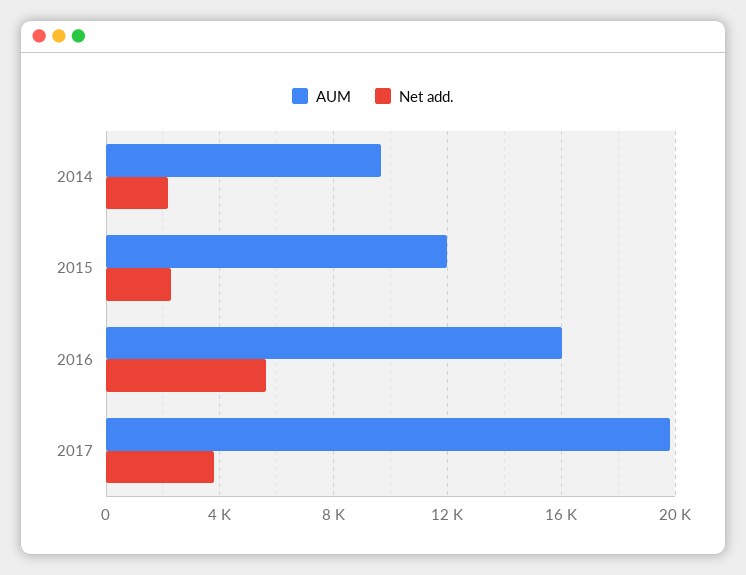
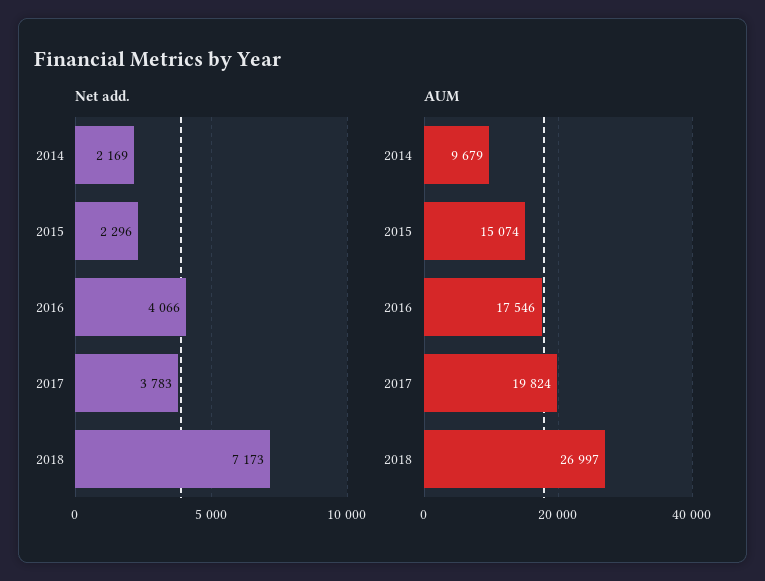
AUM, 2015: 12000 -> 15074
AUM, 2016: 16000 -> 17546
Net add., 2016: 5500 -> 4066
Net add., 2018: none -> 7173
AUM, 2018: none -> 26997

